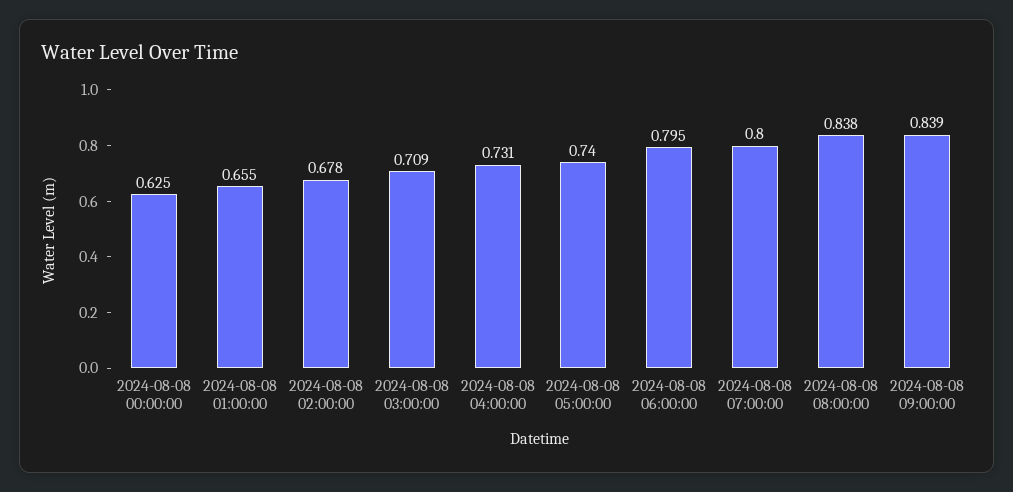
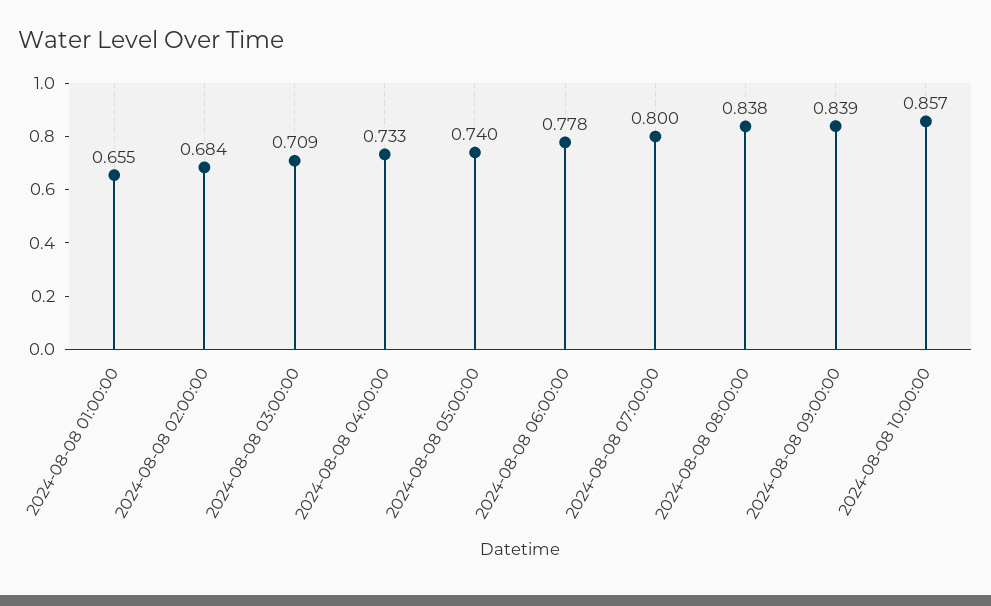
2024-08-08 00:00:00: 0.625 -> none
2024-08-08 02:00:00: 0.678 -> 0.684
2024-08-08 04:00:00: 0.731 -> 0.733
2024-08-08 06:00:00: 0.795 -> 0.778
2024-08-08 10:00:00: none -> 0.857

